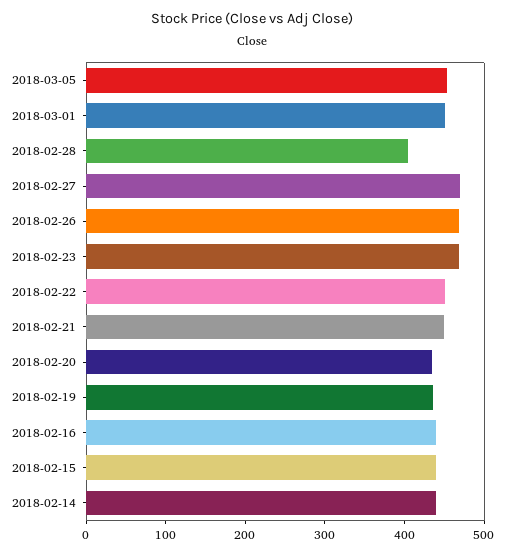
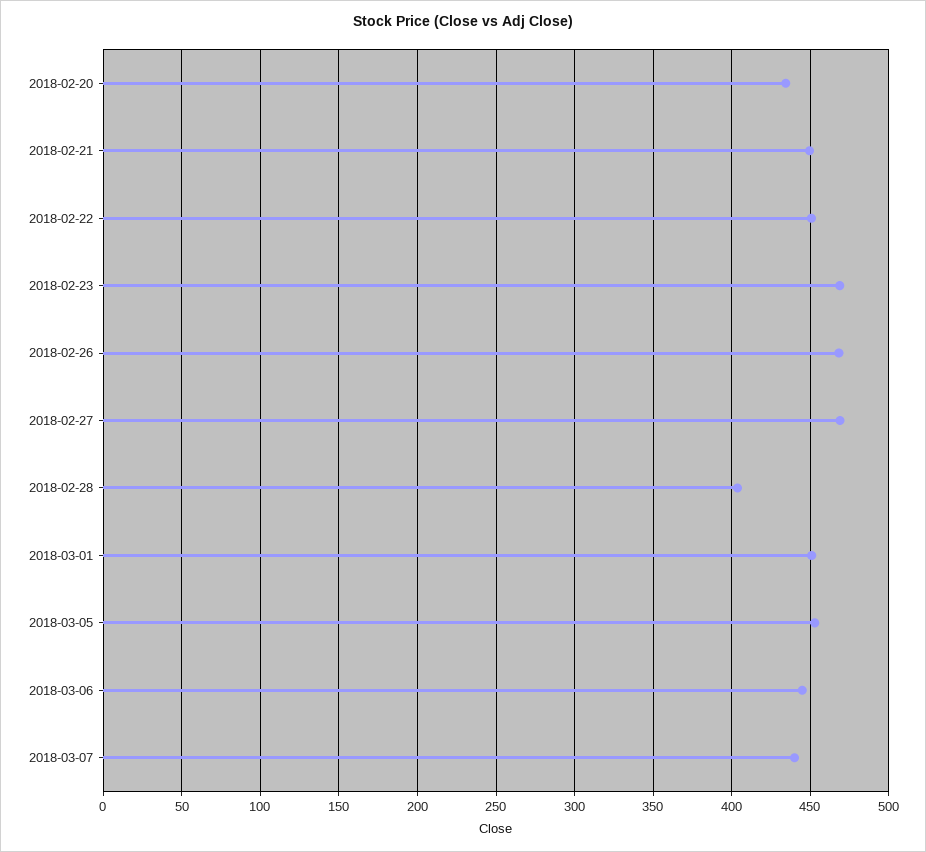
2018-02-19: 440 -> none
2018-02-16: 440 -> none
2018-02-15: 440 -> none
2018-02-14: 440 -> none
2018-03-06: none -> 445
2018-03-07: none -> 440

